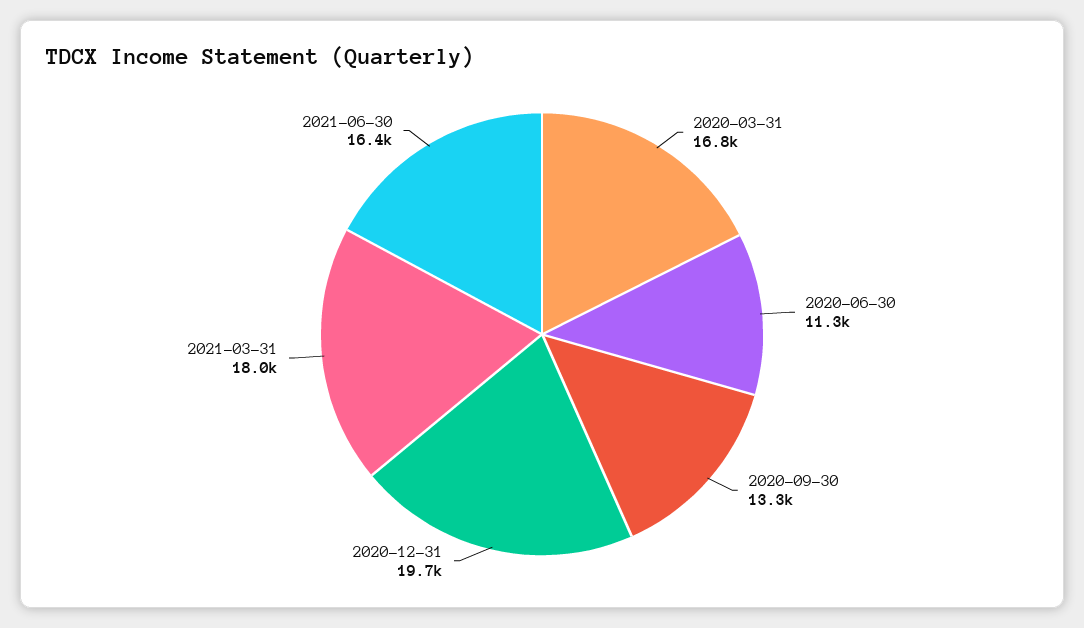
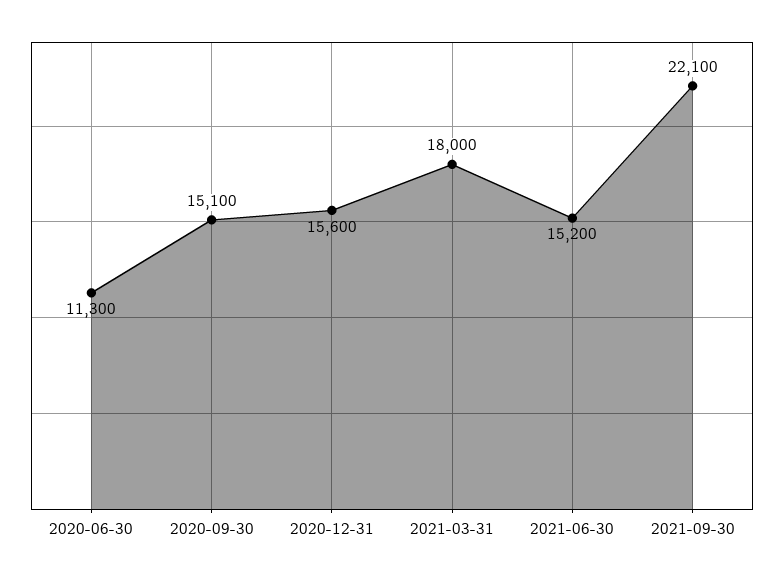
2020-03-31: 16800 -> none
2020-09-30: 13300 -> 15100
2020-12-31: 19700 -> 15600
2021-06-30: 16400 -> 15200
2021-09-30: none -> 22100

